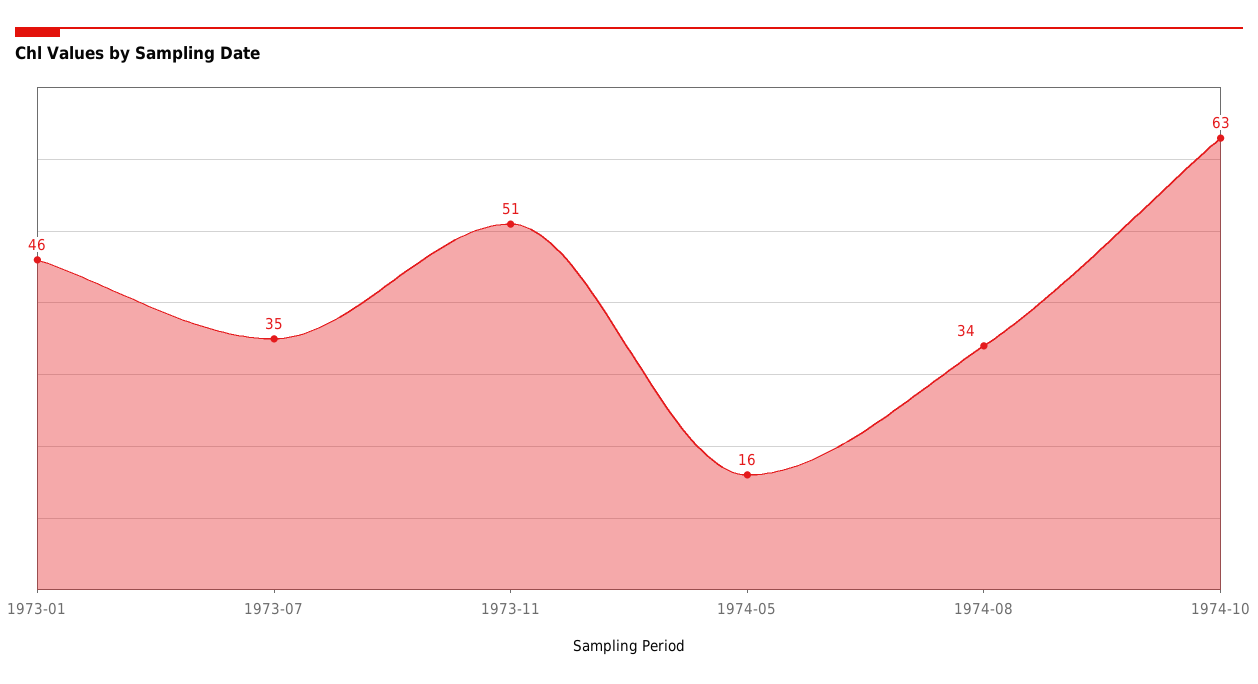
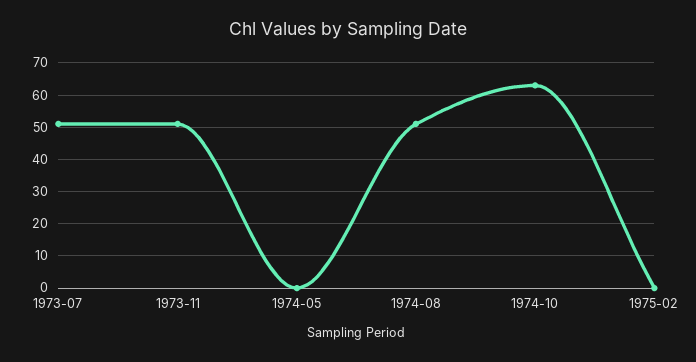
1973-01: 46 -> none
1973-07: 35 -> 50
1974-05: 16 -> 0
1974-08: 34 -> 50
1975-02: none -> 0

